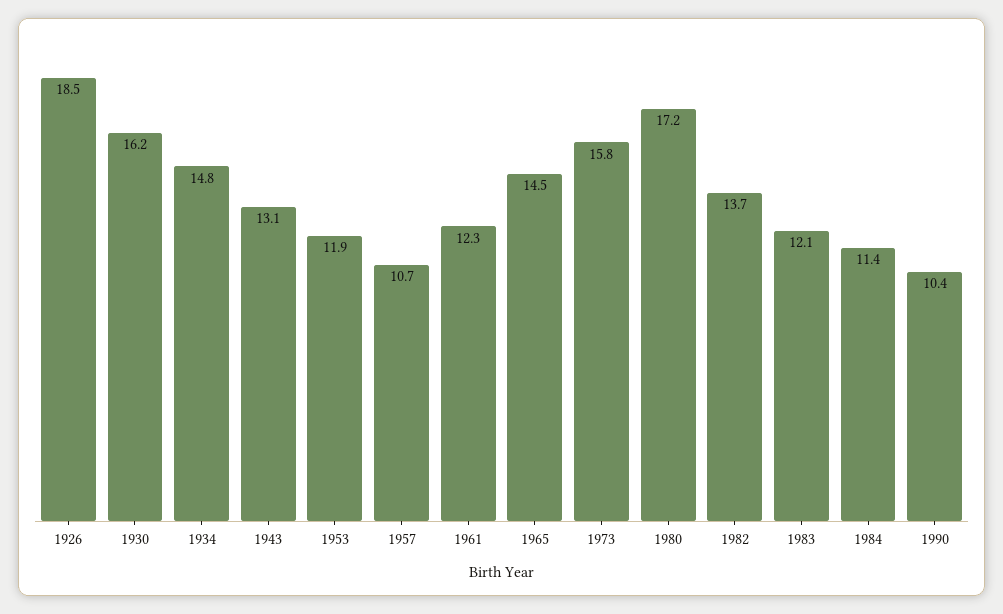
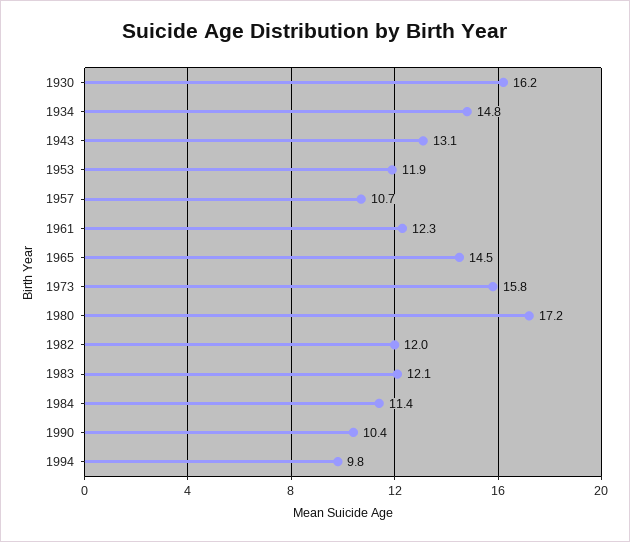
1926: 18.5 -> none
1982: 13.7 -> 12
1994: none -> 9.8

